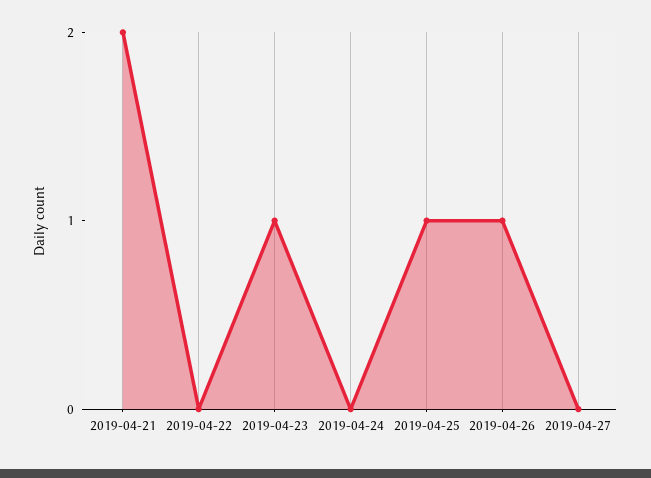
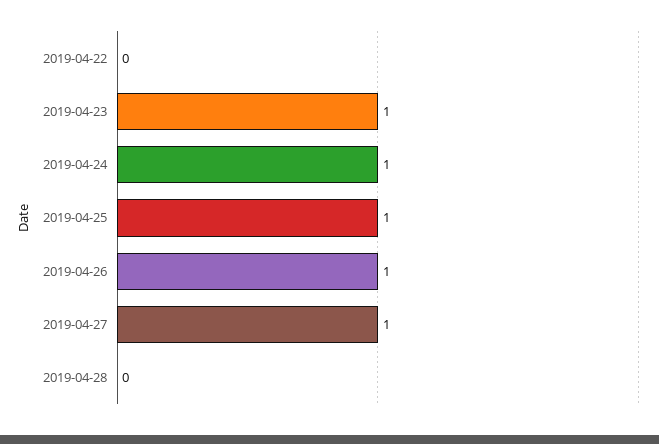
2019-04-21: 2 -> none
2019-04-24: 0 -> 1
2019-04-27: 0 -> 1
2019-04-28: none -> 0

